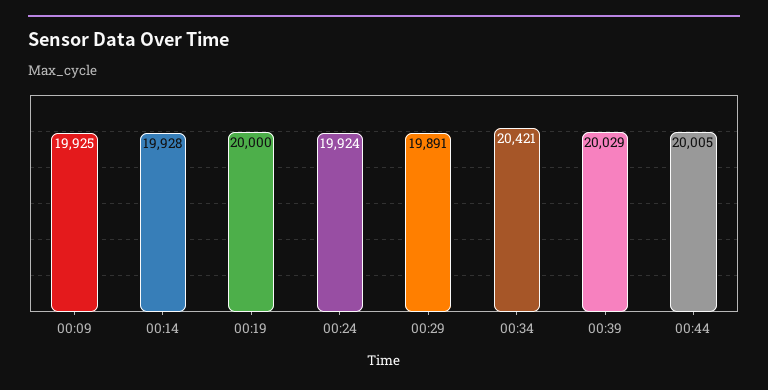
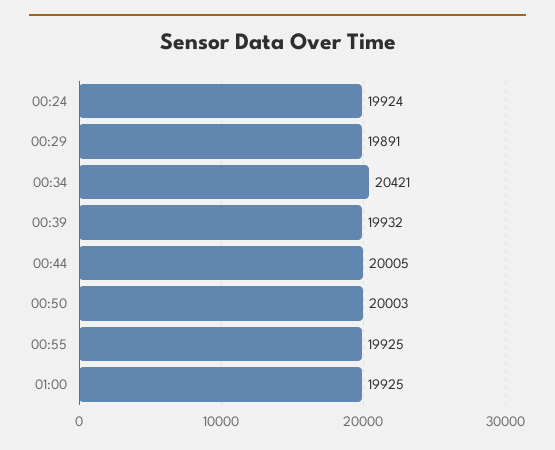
00:09: 19925 -> none
00:14: 19928 -> none
00:19: 20000 -> none
00:39: 20029 -> 19932
00:50: none -> 20003
00:55: none -> 19925
01:00: none -> 19925

